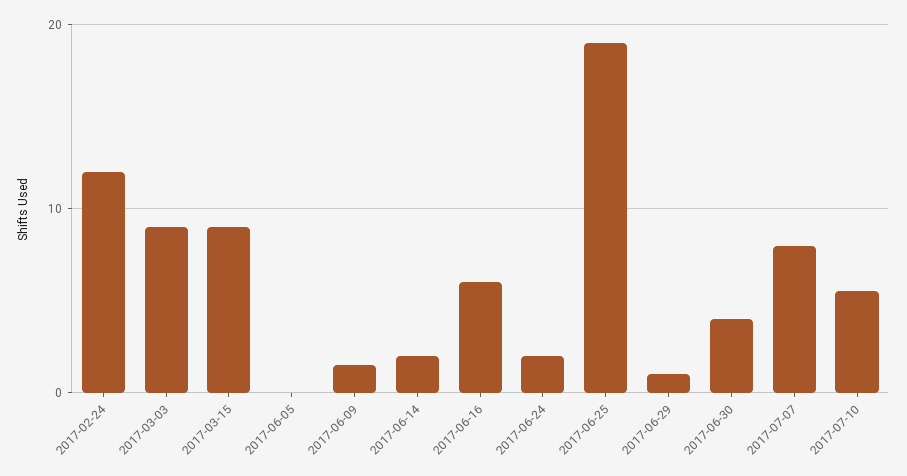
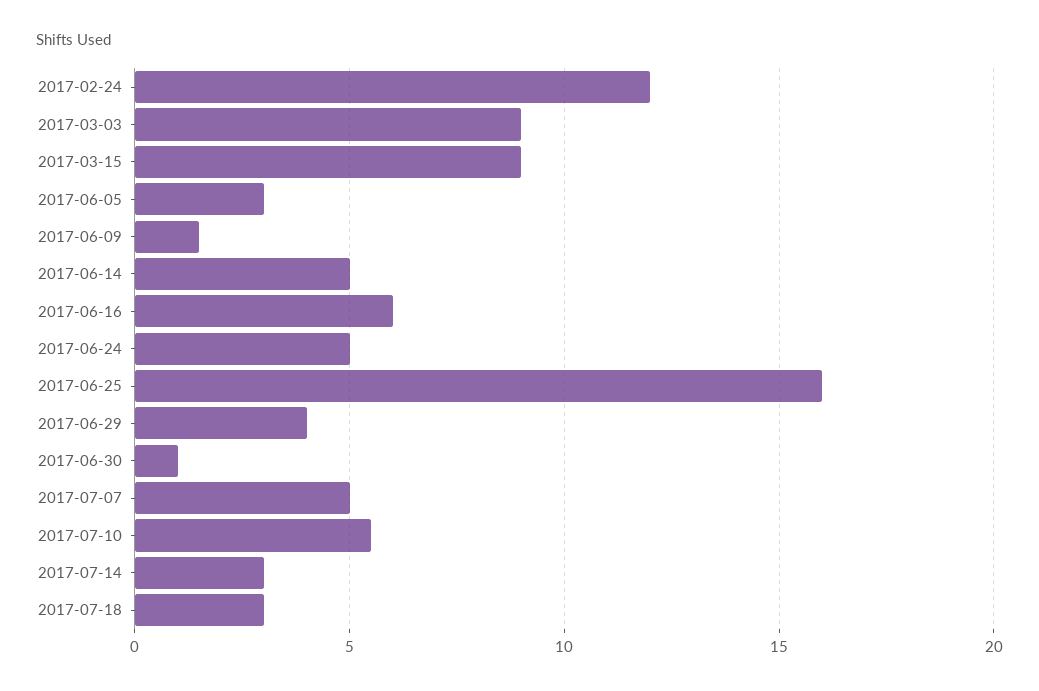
2017-06-05: 0 -> 3
2017-06-14: 2 -> 5
2017-06-24: 2 -> 5
2017-06-25: 19 -> 16
2017-06-29: 1 -> 4
2017-06-30: 4 -> 1
2017-07-07: 8 -> 5
2017-07-14: none -> 3
2017-07-18: none -> 3

